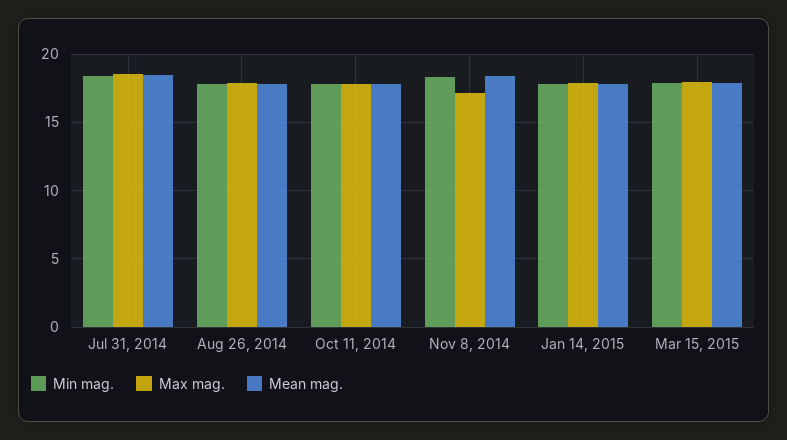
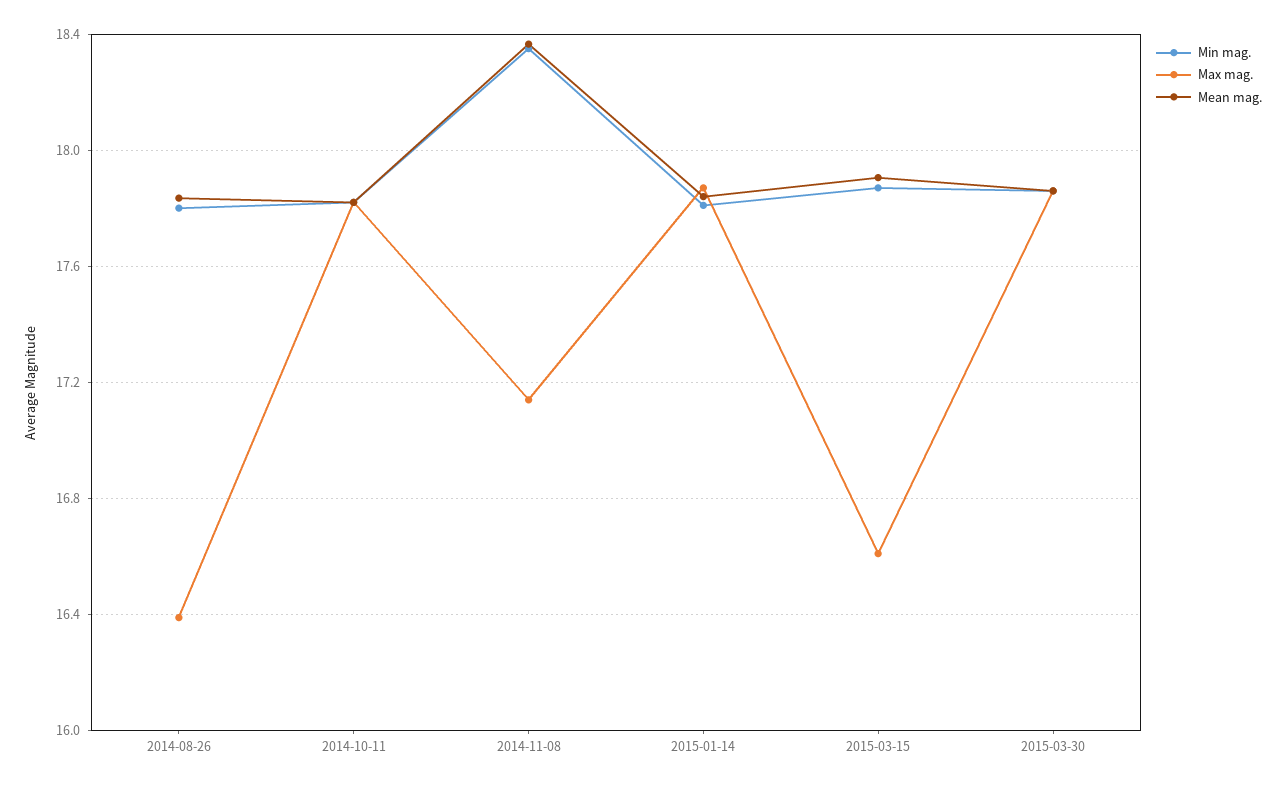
Min mag., Jul 31, 2014: 18.5 -> none
Max mag., Jul 31, 2014: 18.5 -> none
Mean mag., Jul 31, 2014: 18.5 -> none
Max mag., Aug 26, 2014: 18 -> 16.4
Max mag., Mar 15, 2015: 18 -> 16.6
Min mag., 2015-03-30: none -> 17.85
Max mag., 2015-03-30: none -> 17.85
Mean mag., 2015-03-30: none -> 17.85

